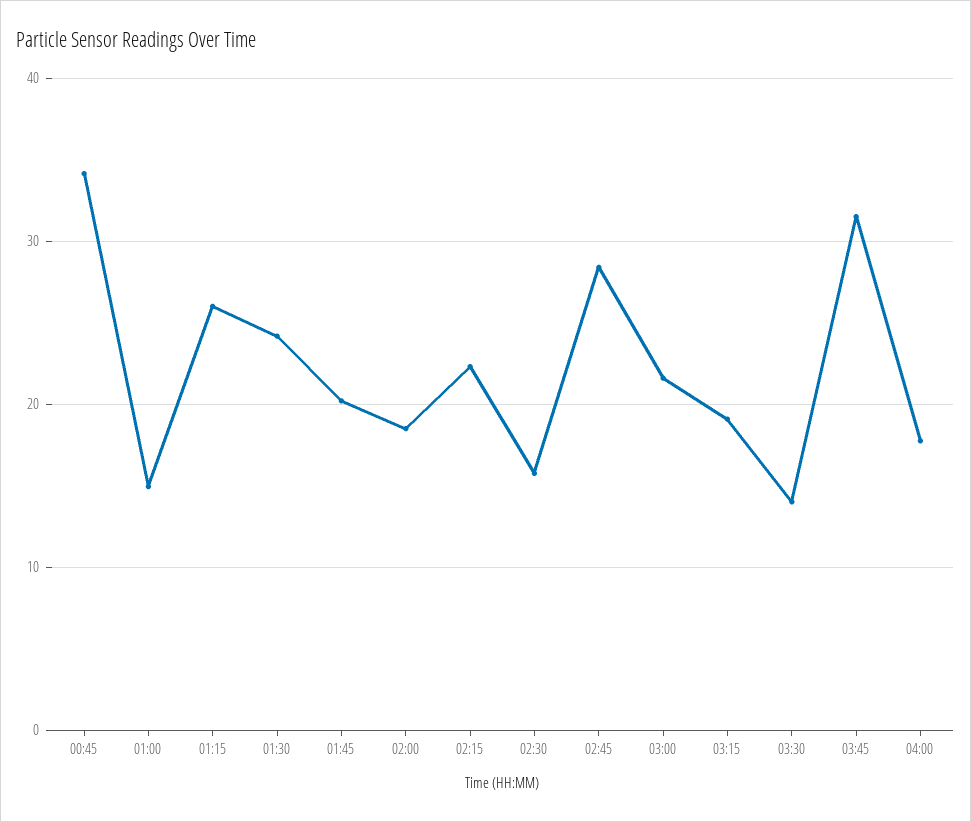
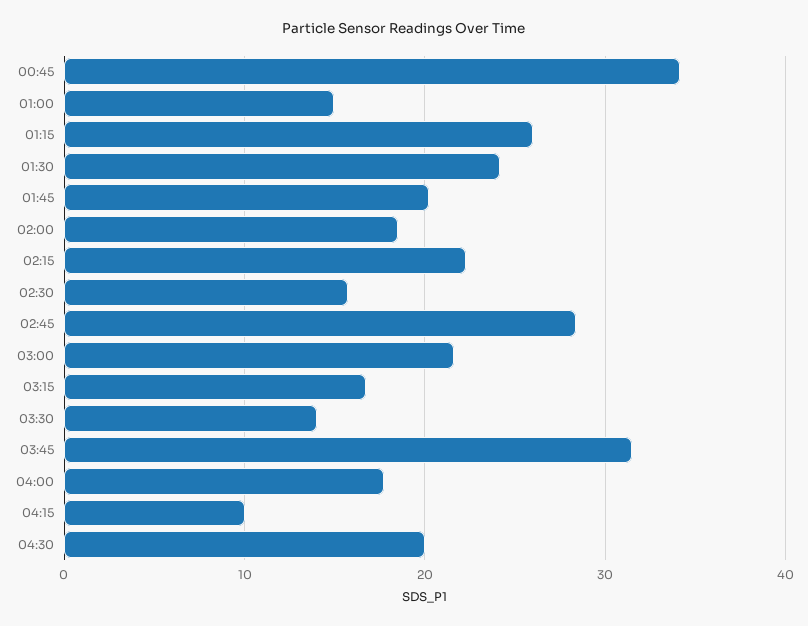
03:15: 19 -> 17
04:15: none -> 10
04:30: none -> 20

